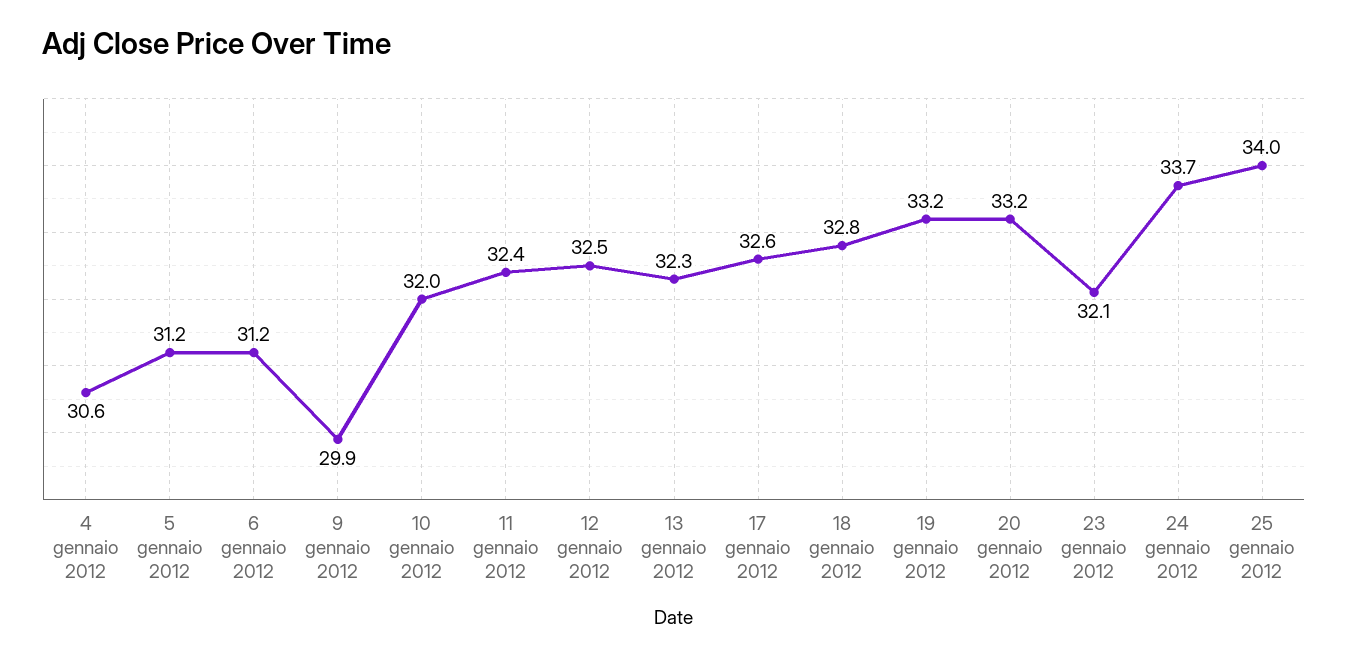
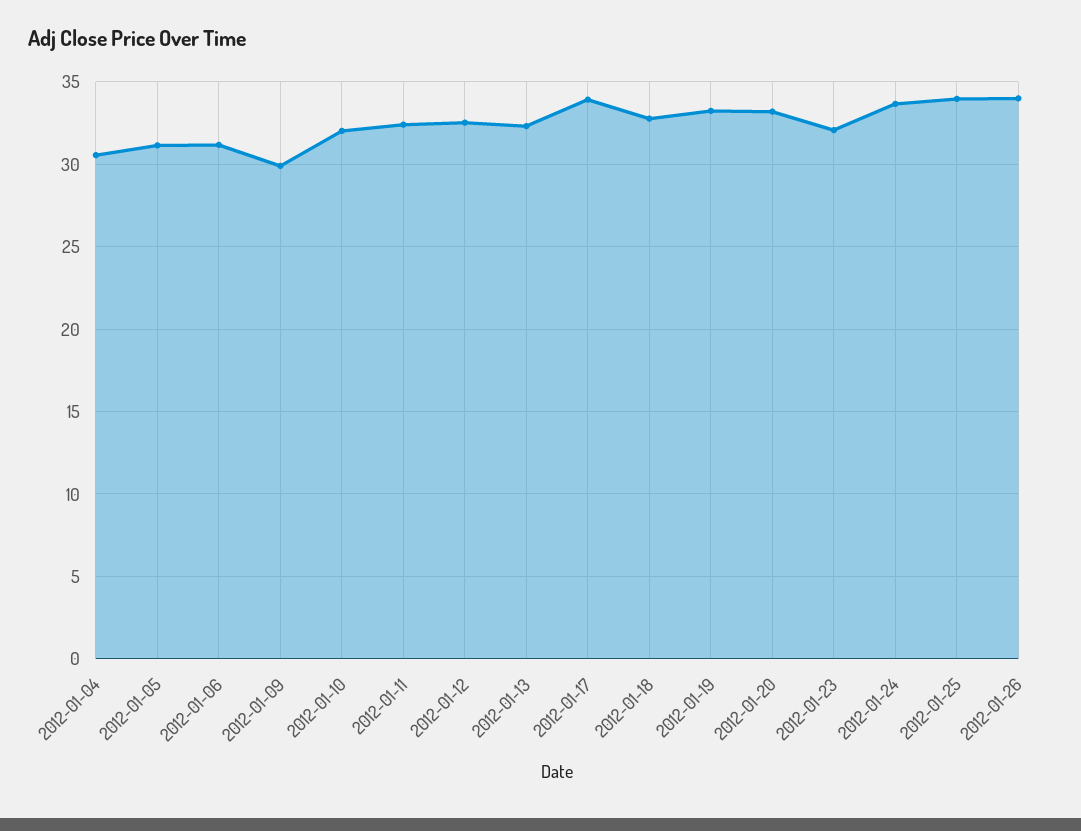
17 gennaio 2012: 32.6 -> 34
2012-01-26: none -> 34

